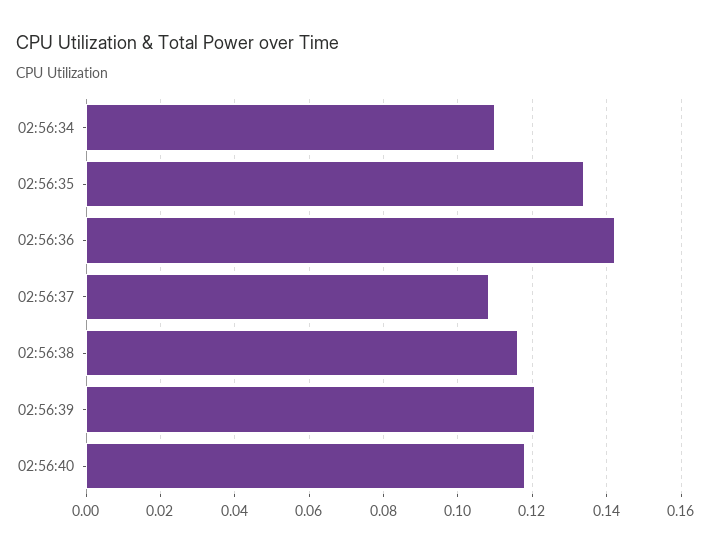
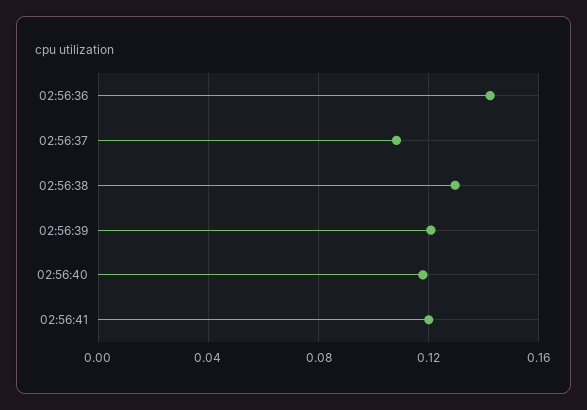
02:56:34: 0.11 -> none
02:56:35: 0.134 -> none
02:56:38: 0.116 -> 0.13
02:56:41: none -> 0.12

